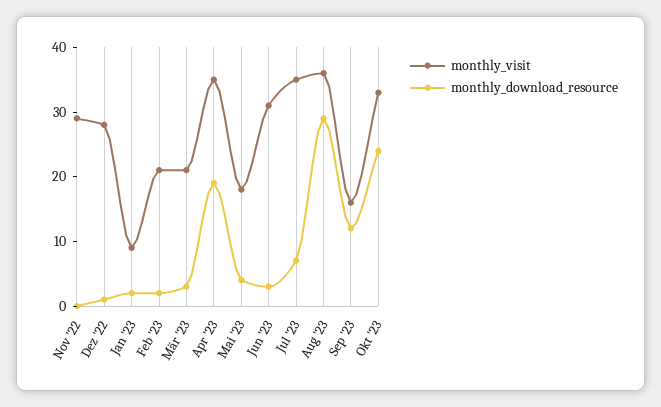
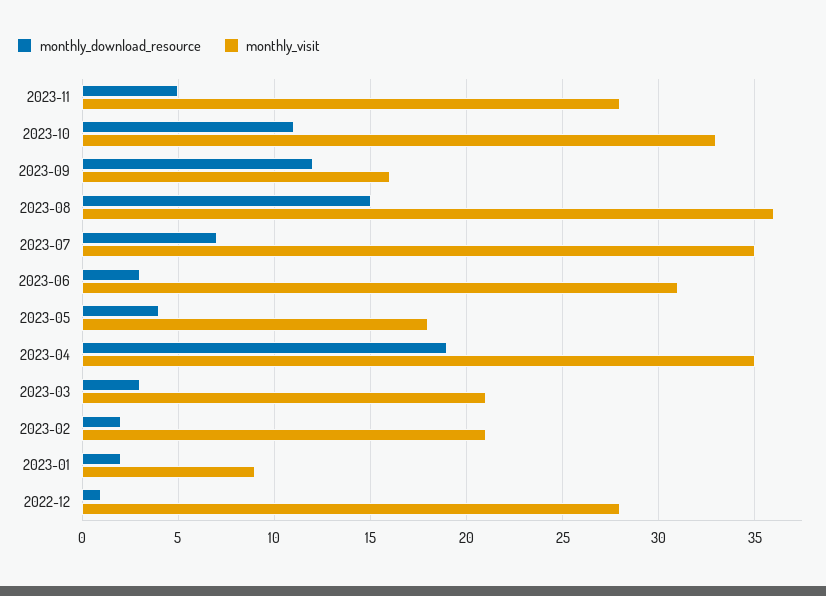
monthly_visit, Nov '22: 30 -> none
monthly_download_resource, Nov '22: 0 -> none
monthly_download_resource, Aug '23: 30 -> 15
monthly_download_resource, Okt '23: 25 -> 11
monthly_download_resource, 2023-11: none -> 5
monthly_visit, 2023-11: none -> 28

